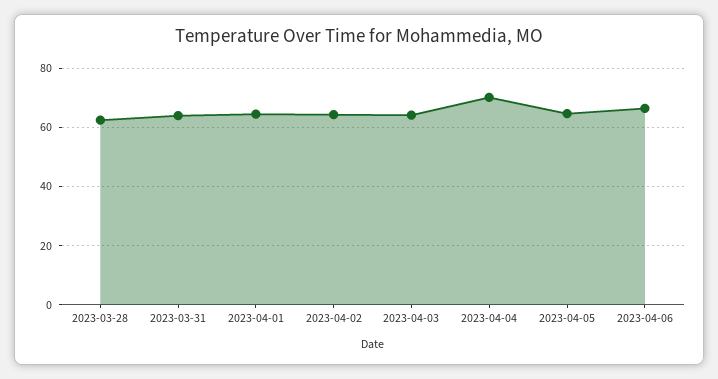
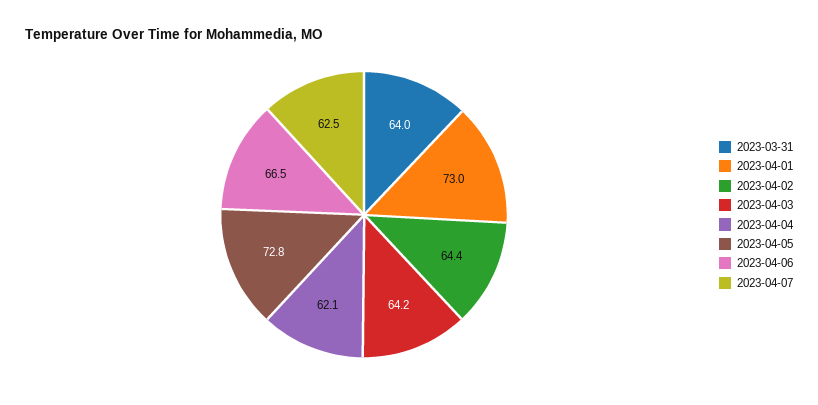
2023-03-28: 62.5 -> none
2023-04-01: 65 -> 73
2023-04-04: 70 -> 62.1
2023-04-05: 65 -> 72.8
2023-04-07: none -> 62.5

